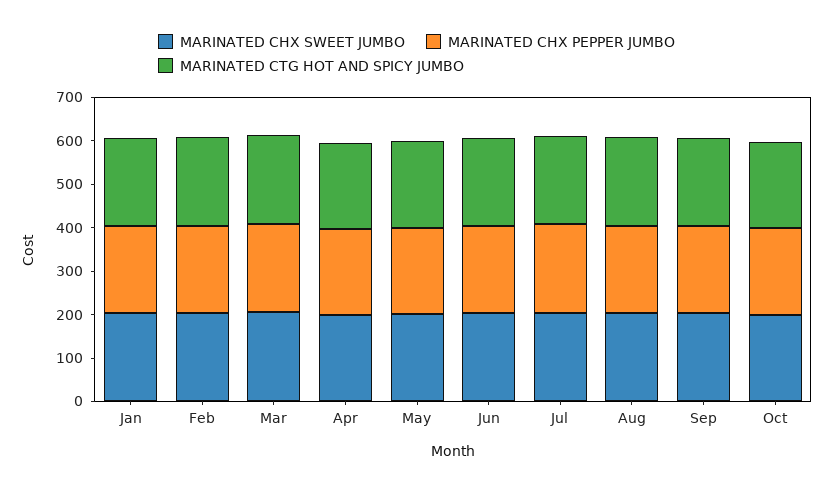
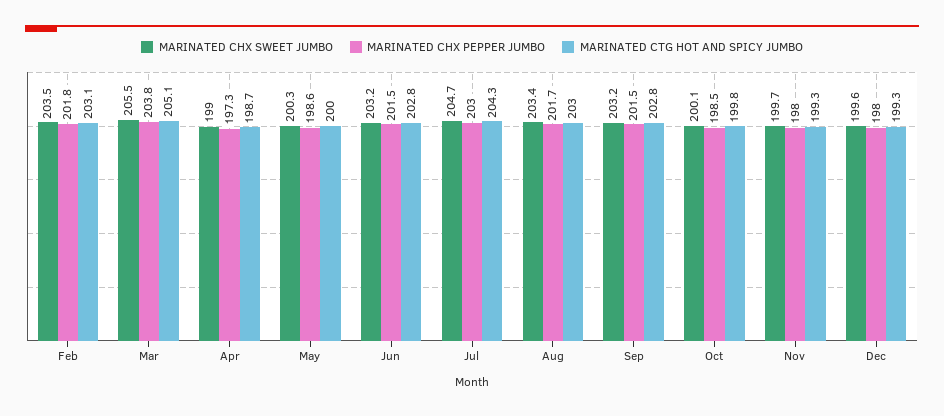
MARINATED CHX SWEET JUMBO, Jan: 200 -> none
MARINATED CHX PEPPER JUMBO, Jan: 200 -> none
MARINATED CTG HOT AND SPICY JUMBO, Jan: 200 -> none
MARINATED CHX SWEET JUMBO, Nov: none -> 199.7
MARINATED CHX PEPPER JUMBO, Nov: none -> 198
MARINATED CTG HOT AND SPICY JUMBO, Nov: none -> 199.3
MARINATED CHX SWEET JUMBO, Dec: none -> 199.6
MARINATED CHX PEPPER JUMBO, Dec: none -> 198
MARINATED CTG HOT AND SPICY JUMBO, Dec: none -> 199.3

